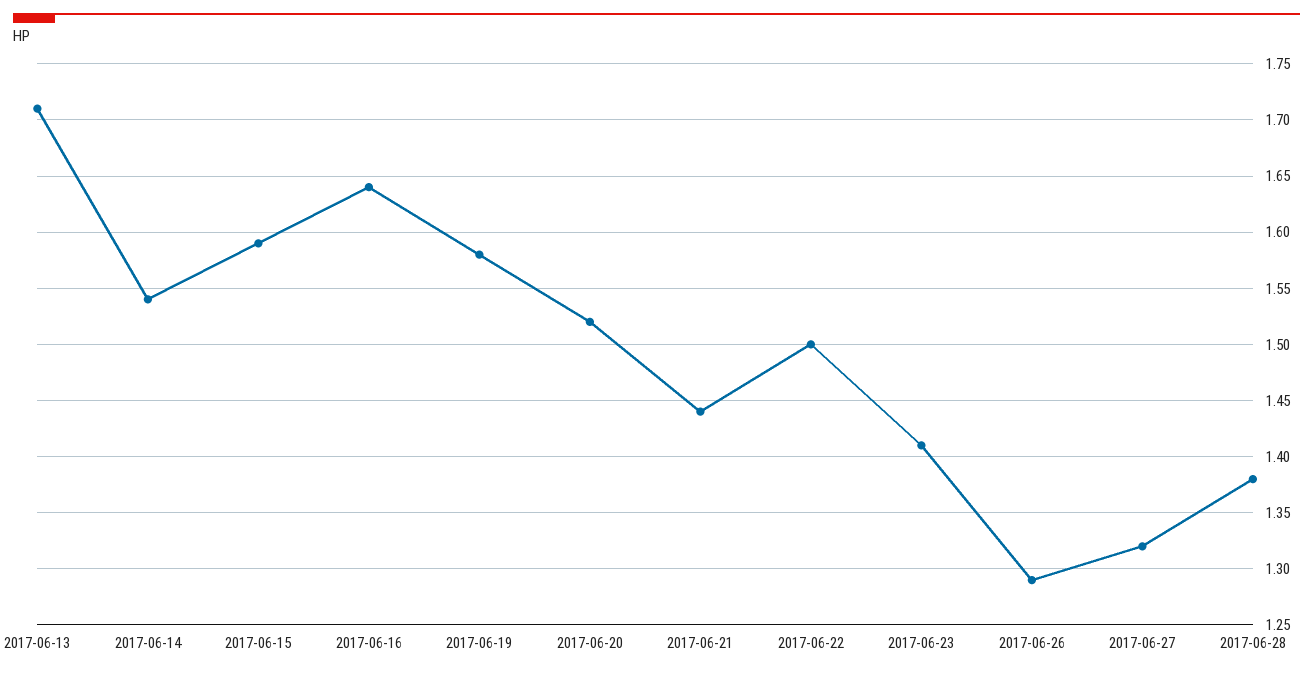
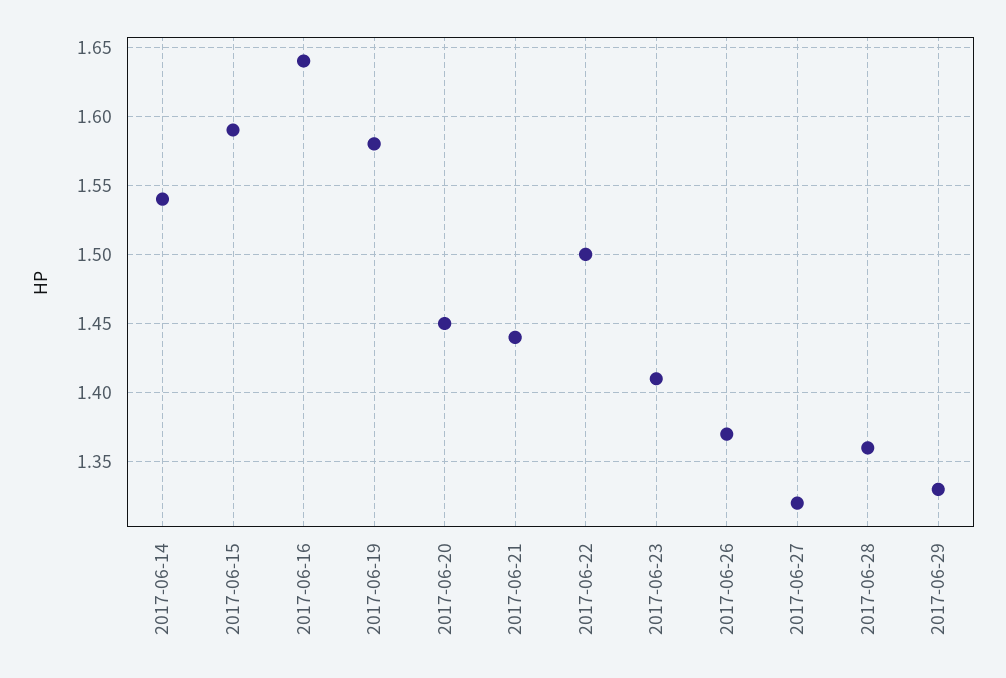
2017-06-13: 1.71 -> none
2017-06-20: 1.52 -> 1.45
2017-06-26: 1.29 -> 1.37
2017-06-28: 1.38 -> 1.36
2017-06-29: none -> 1.33

